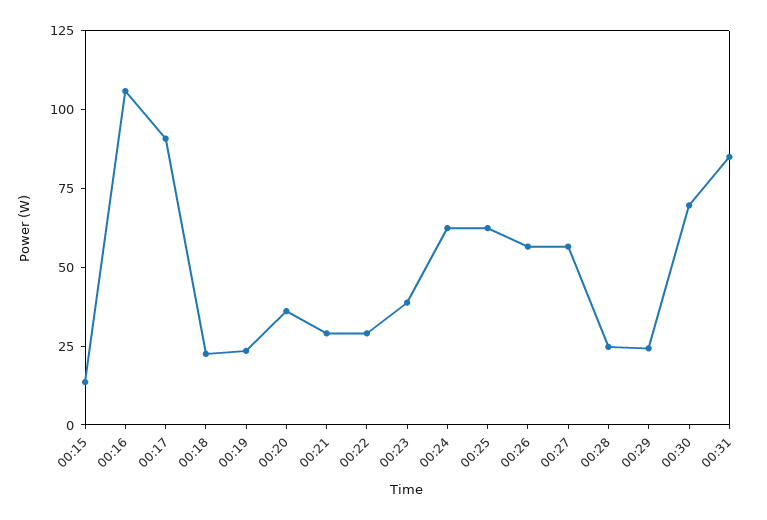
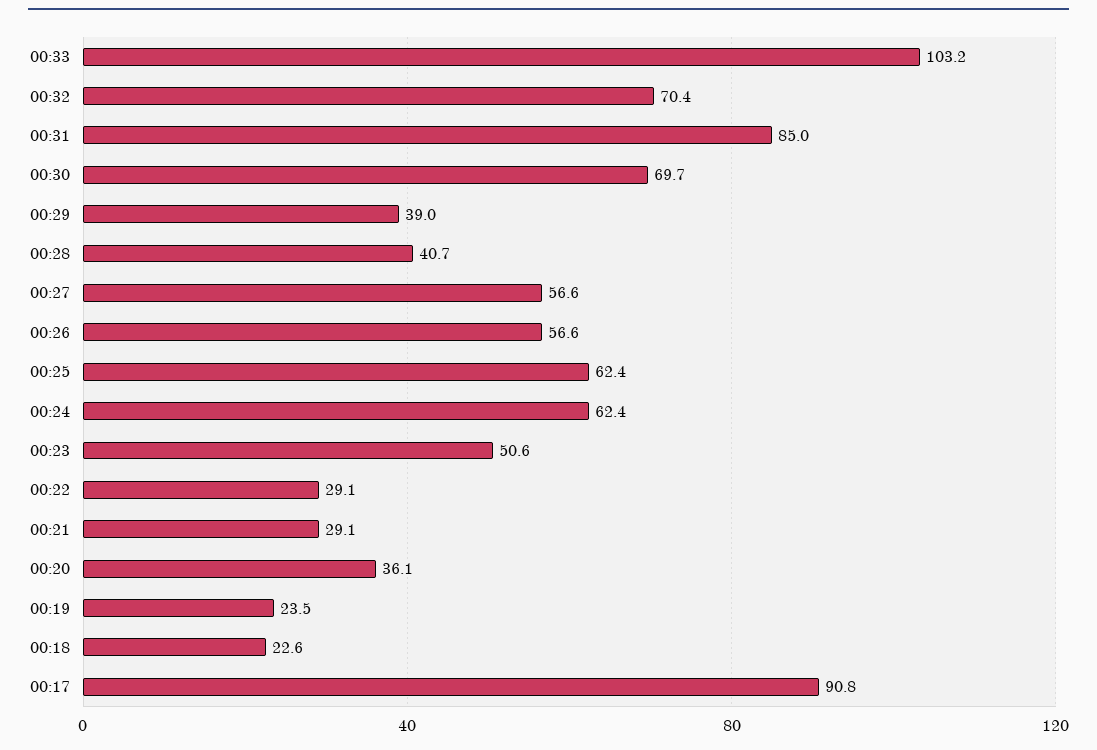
00:15: 15 -> none
00:16: 105 -> none
00:23: 40 -> 50.6
00:28: 25 -> 40.7
00:29: 25 -> 39
00:33: none -> 103.2
00:32: none -> 70.4

